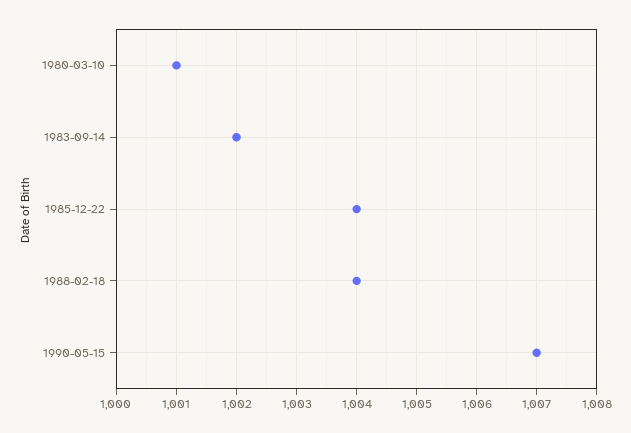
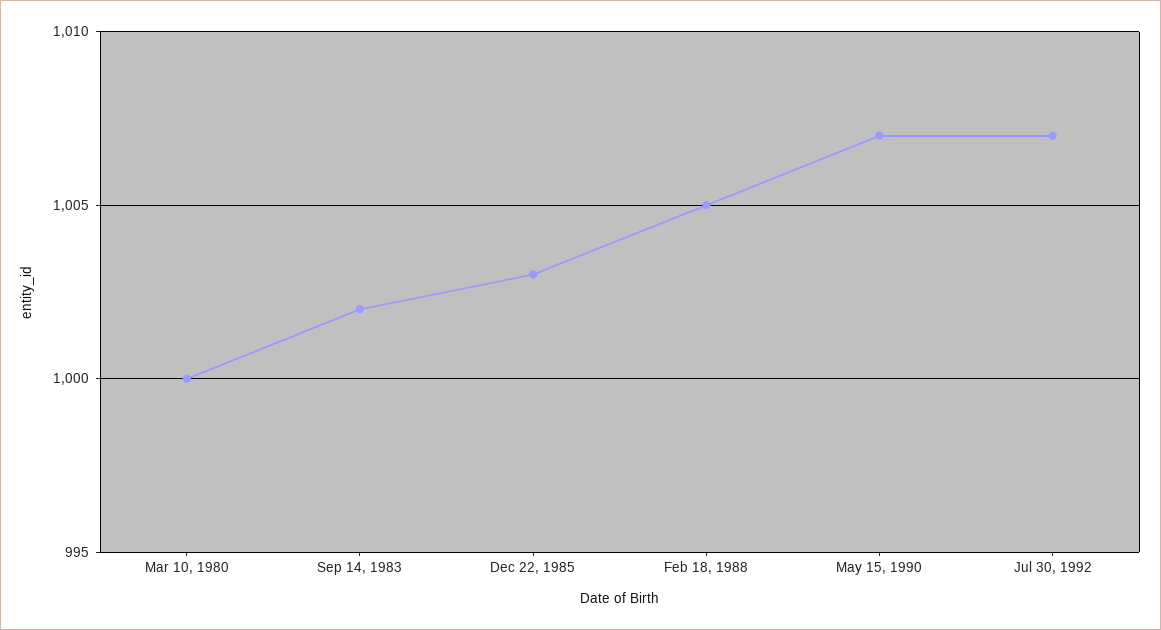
1980-03-10: 1001 -> 1000
1985-12-22: 1004 -> 1003
1988-02-18: 1004 -> 1005
Jul 30, 1992: none -> 1007

